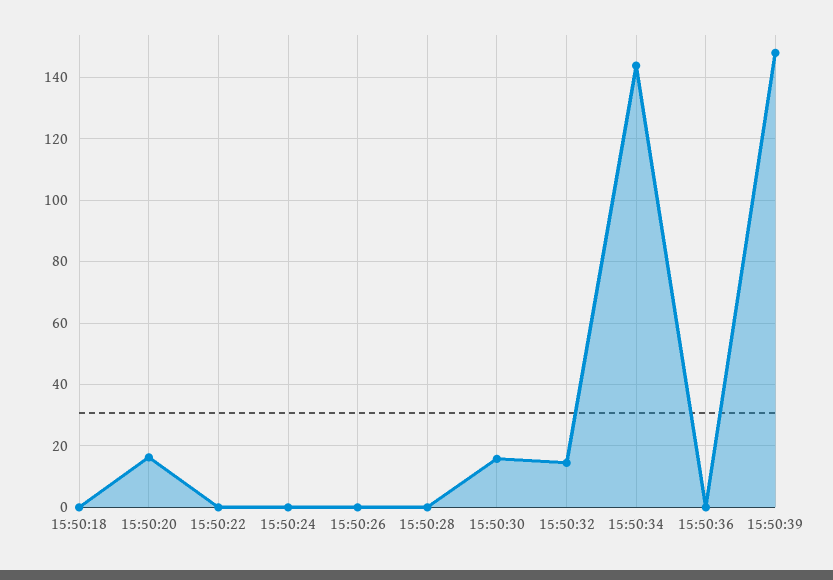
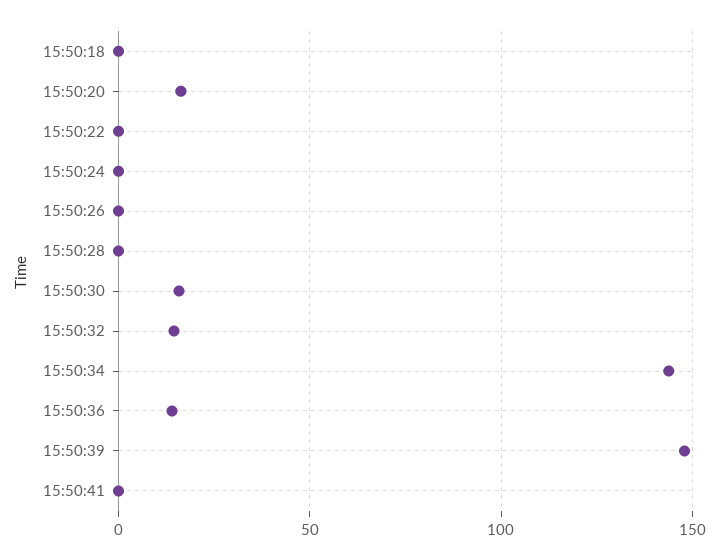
15:50:36: 0 -> 15
15:50:41: none -> 0

